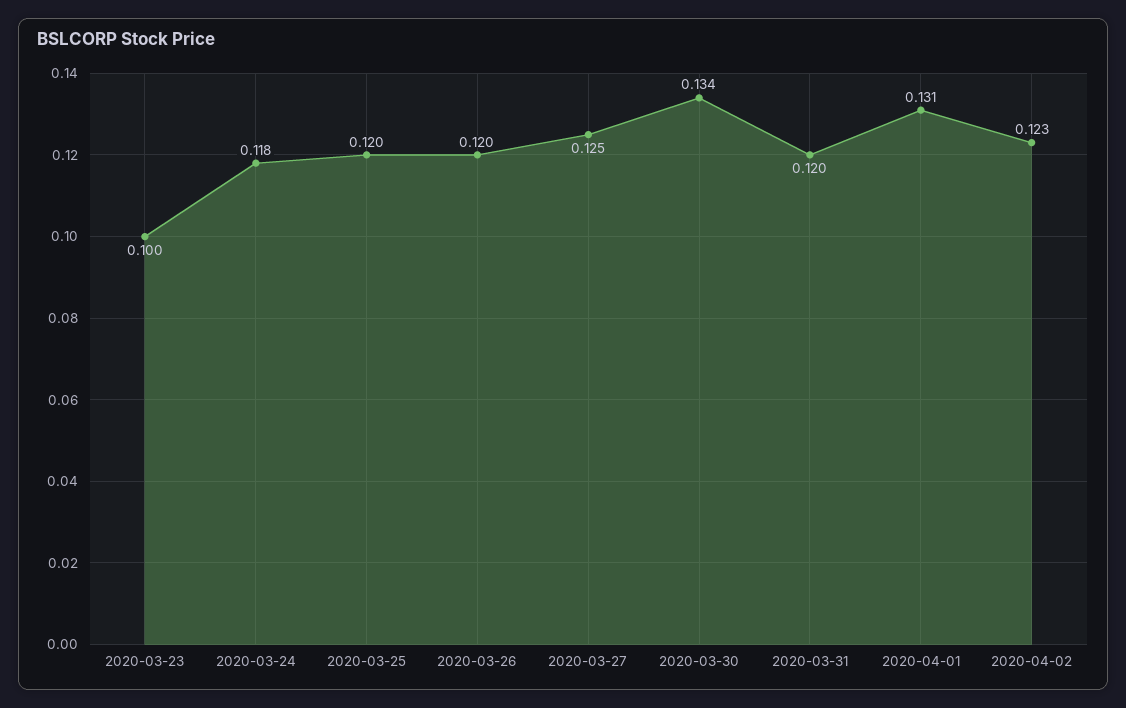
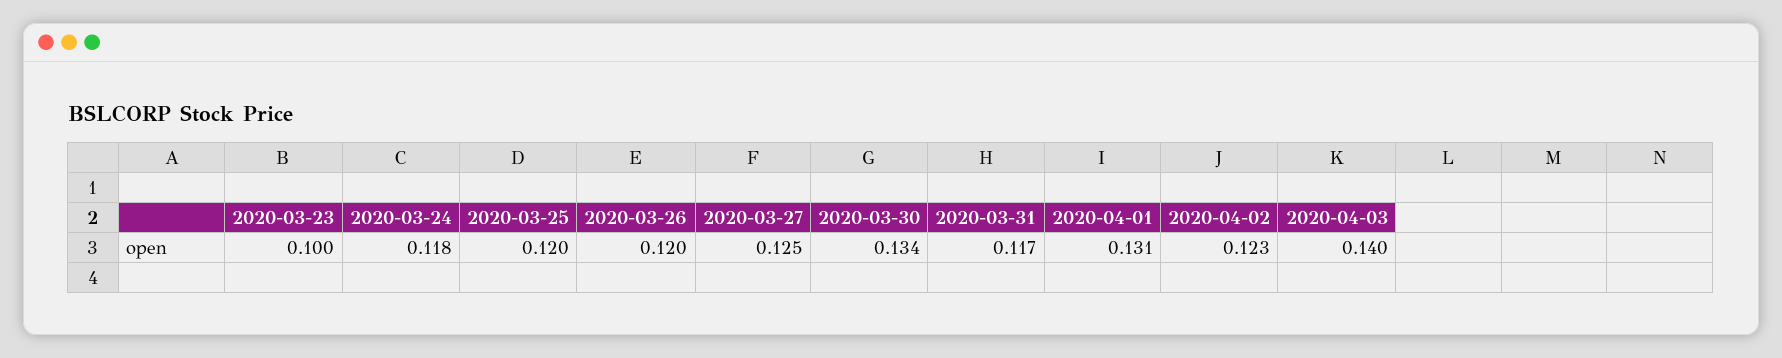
2020-03-31: 0.12 -> 0.117
2020-04-03: none -> 0.14

